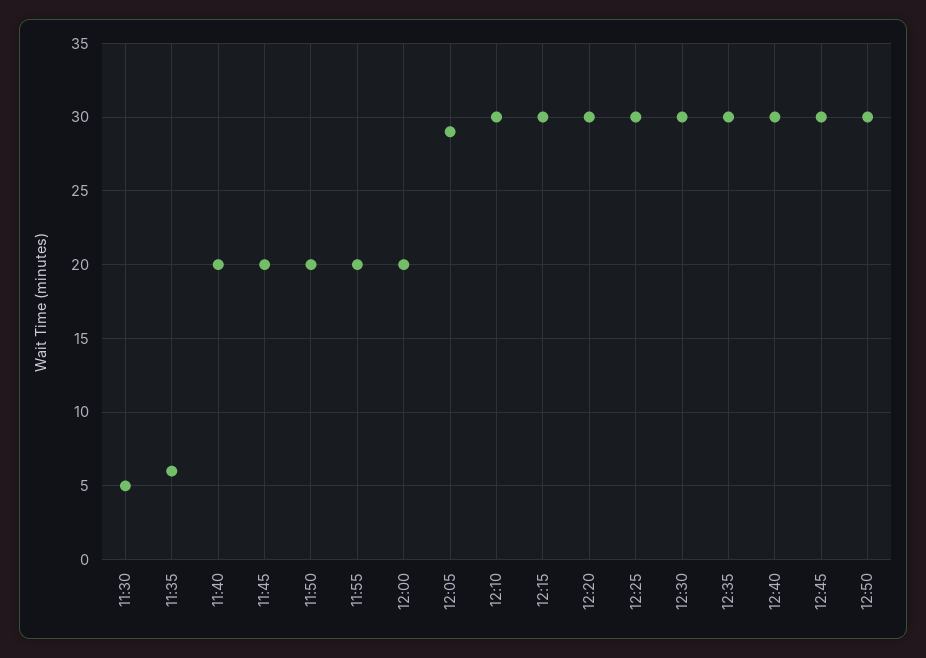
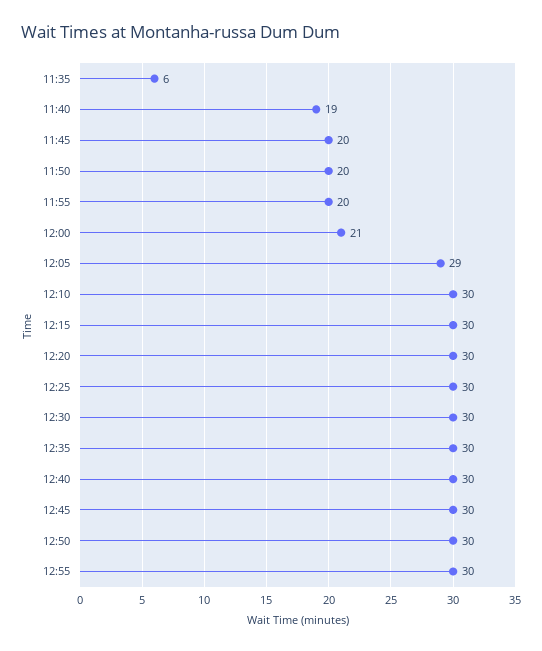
11:30: 5 -> none
11:40: 20 -> 19
12:00: 20 -> 21
12:55: none -> 30

